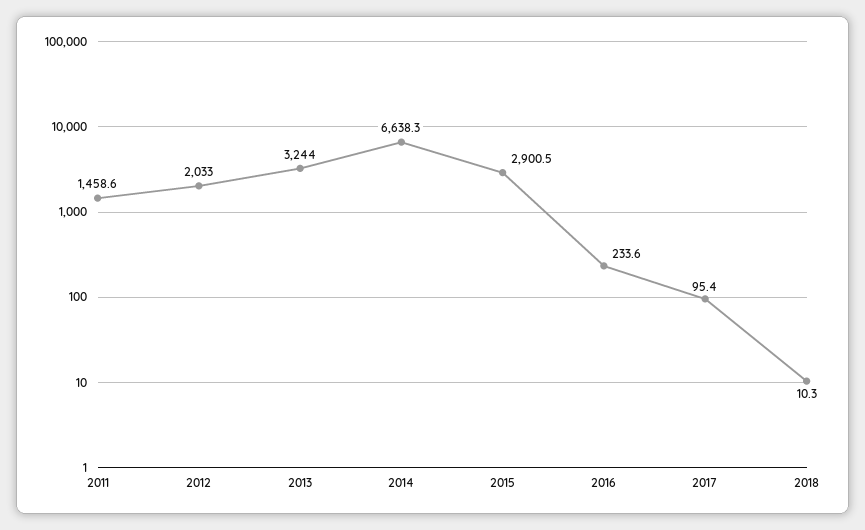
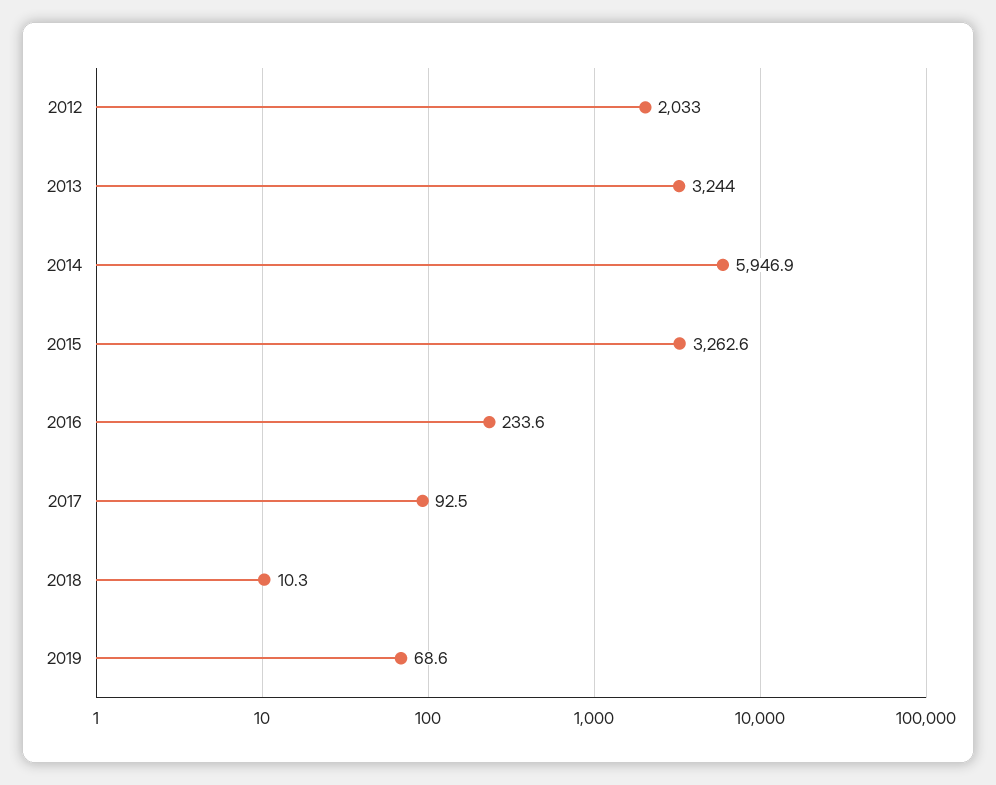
2011: 1458.6 -> none
2014: 6638.3 -> 5946.9
2015: 2900.5 -> 3262.6
2017: 95.4 -> 92.5
2019: none -> 68.6

